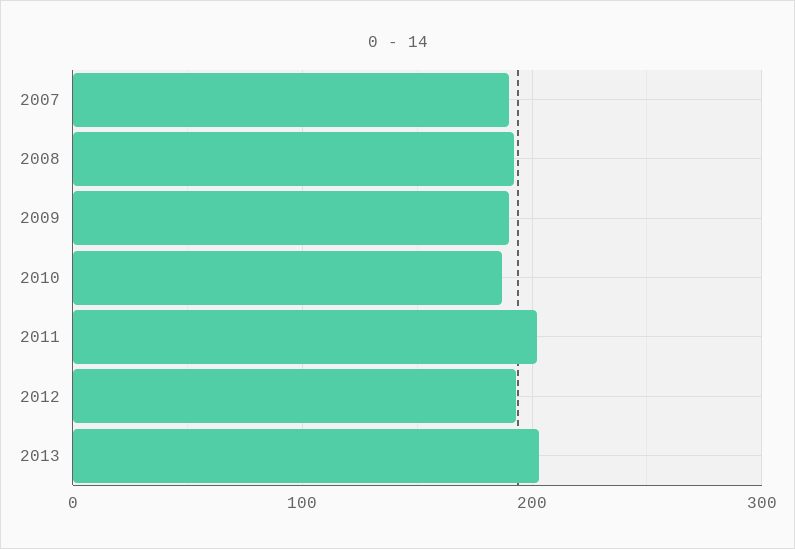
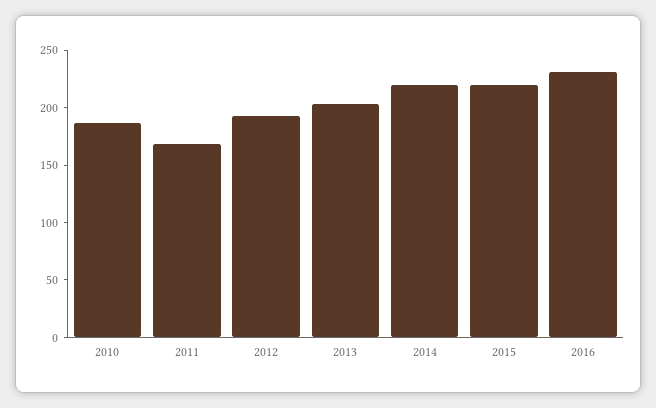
2007: 190 -> none
2008: 190 -> none
2009: 190 -> none
2011: 200 -> 170
2014: none -> 220
2015: none -> 220
2016: none -> 230

